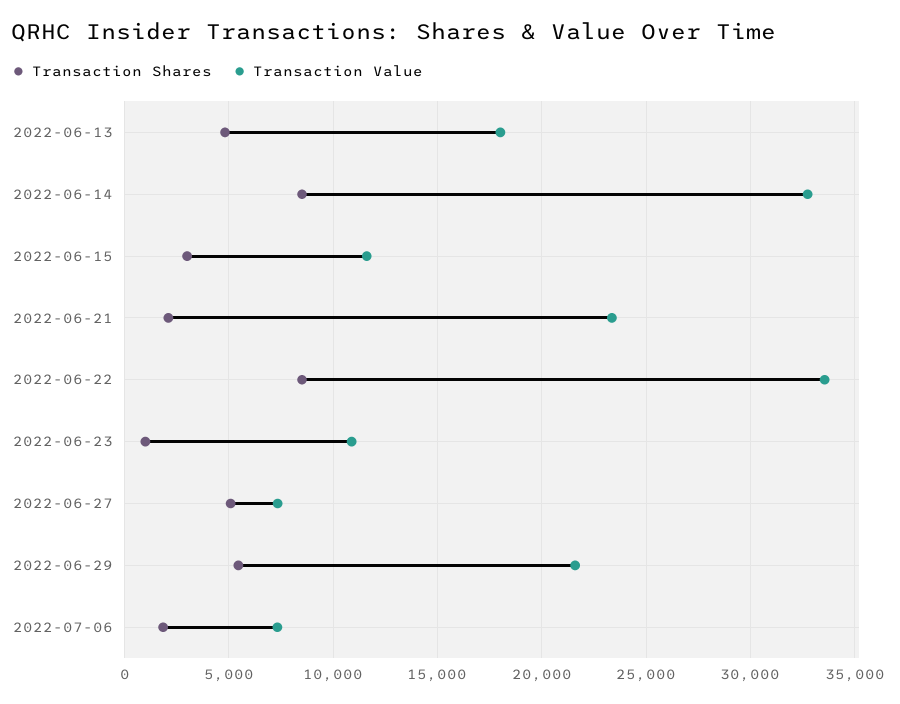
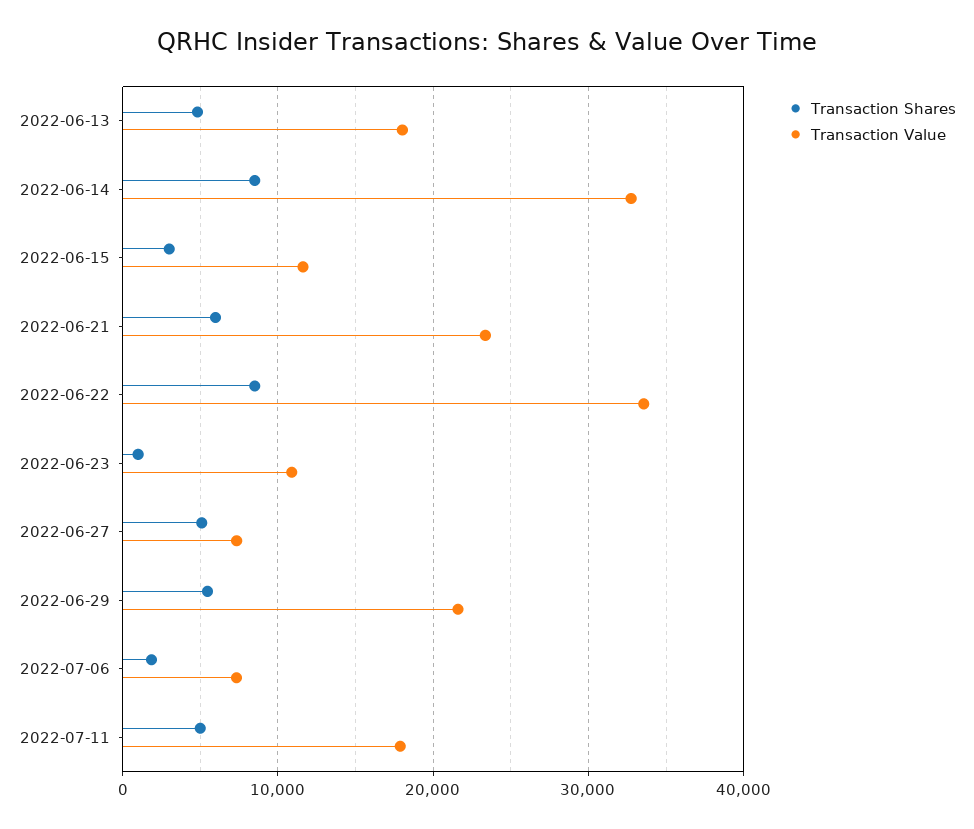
Transaction Shares, 2022-06-21: 2000 -> 6000
Transaction Shares, 2022-07-11: none -> 5000
Transaction Value, 2022-07-11: none -> 18000

